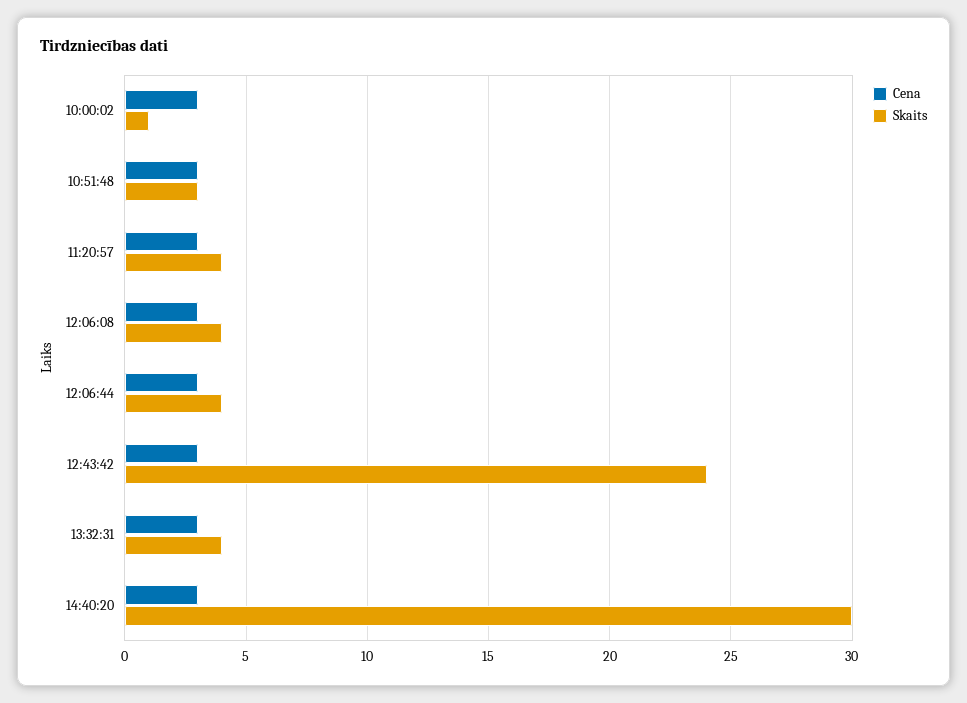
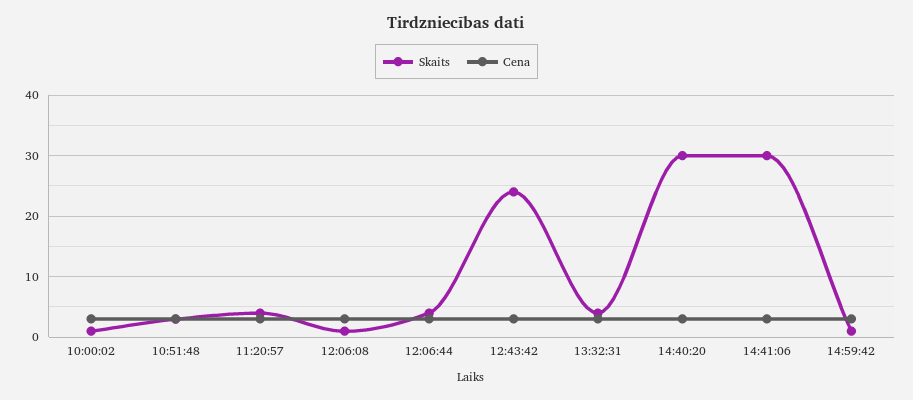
Skaits, 12:06:08: 4 -> 1
Skaits, 14:41:06: none -> 30
Cena, 14:41:06: none -> 3
Skaits, 14:59:42: none -> 1
Cena, 14:59:42: none -> 3

